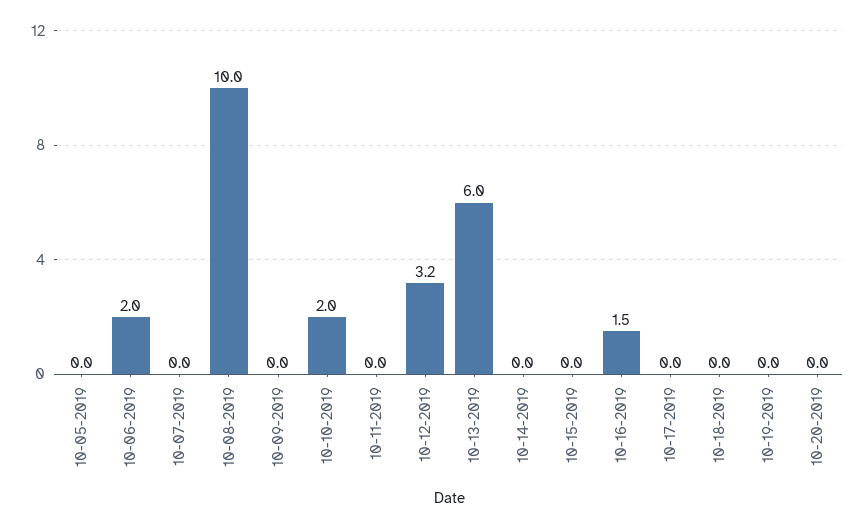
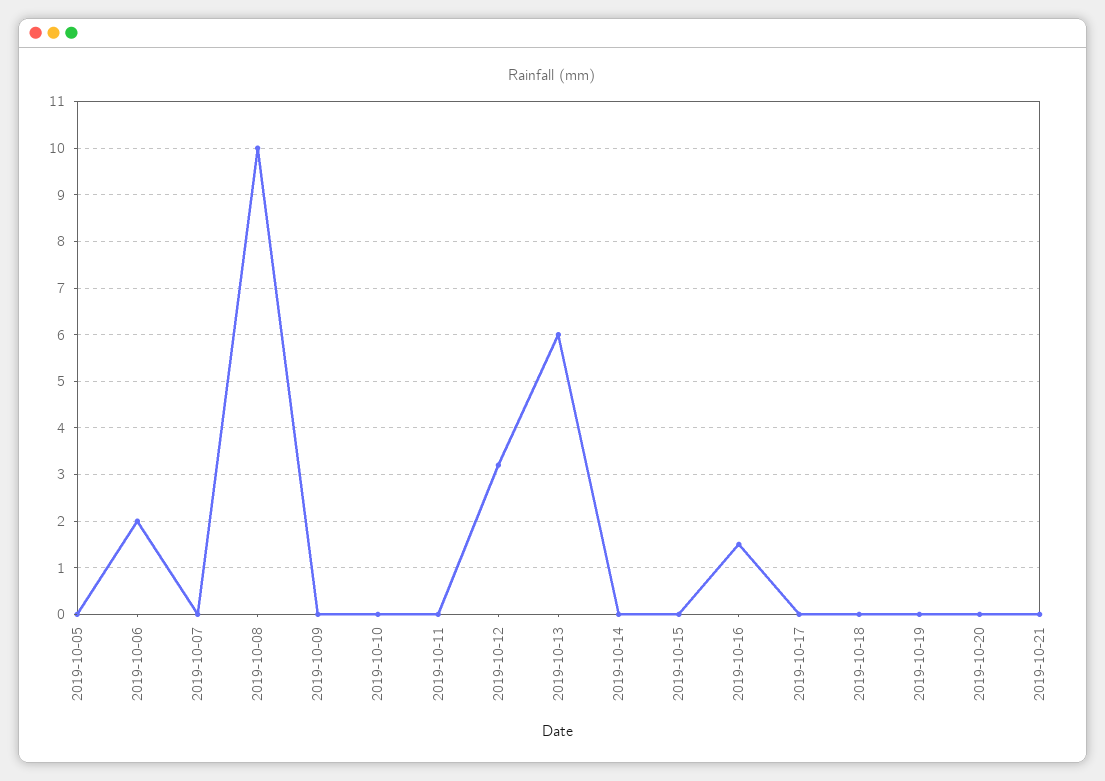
10-10-2019: 2 -> 0
2019-10-21: none -> 0

